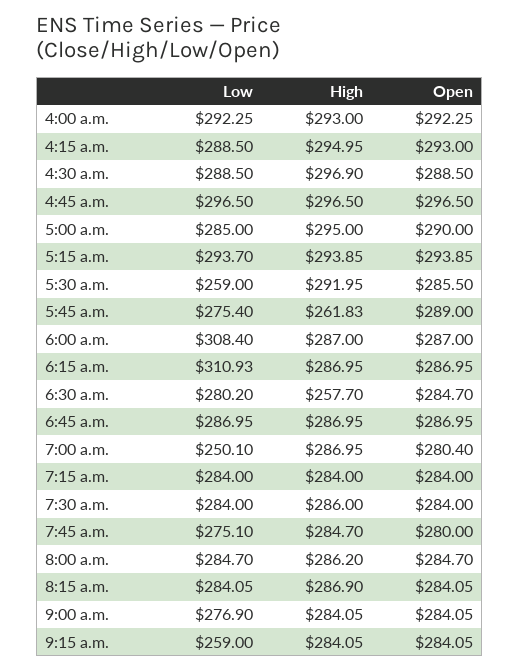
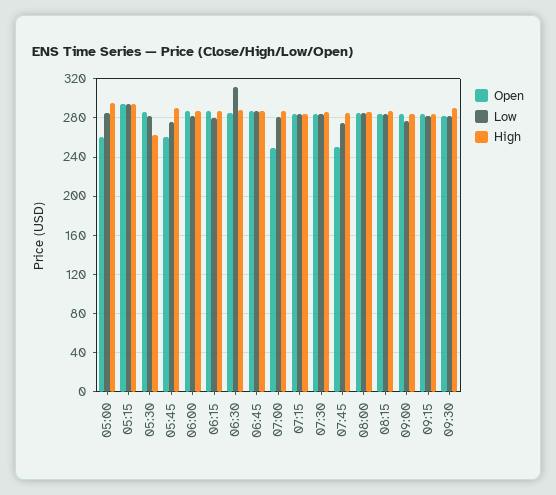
Low, 4:00 a.m.: 292.25 -> none
High, 4:00 a.m.: 293 -> none
Open, 4:00 a.m.: 292.25 -> none
Low, 4:15 a.m.: 288.5 -> none
High, 4:15 a.m.: 294.95 -> none
Open, 4:15 a.m.: 293 -> none
Low, 4:30 a.m.: 288.5 -> none
High, 4:30 a.m.: 296.9 -> none
Open, 4:30 a.m.: 288.5 -> none
Low, 4:45 a.m.: 296.5 -> none
High, 4:45 a.m.: 296.5 -> none
Open, 4:45 a.m.: 296.5 -> none
Open, 5:00 a.m.: 290 -> 260
Low, 5:30 a.m.: 259 -> 280
High, 5:30 a.m.: 291.95 -> 260
High, 5:45 a.m.: 261.83 -> 290
Open, 5:45 a.m.: 289 -> 260
Low, 6:00 a.m.: 308.4 -> 280
Low, 6:15 a.m.: 310.93 -> 280
Low, 6:30 a.m.: 280.2 -> 310
High, 6:30 a.m.: 257.7 -> 290
Low, 7:00 a.m.: 250.1 -> 280
Open, 7:00 a.m.: 280.4 -> 250
Open, 7:45 a.m.: 280 -> 250
Low, 9:15 a.m.: 259 -> 280
Open, 09:30: none -> 280
Low, 09:30: none -> 280
High, 09:30: none -> 290

